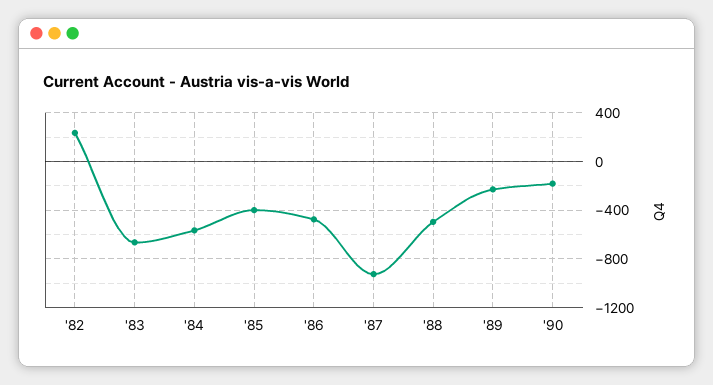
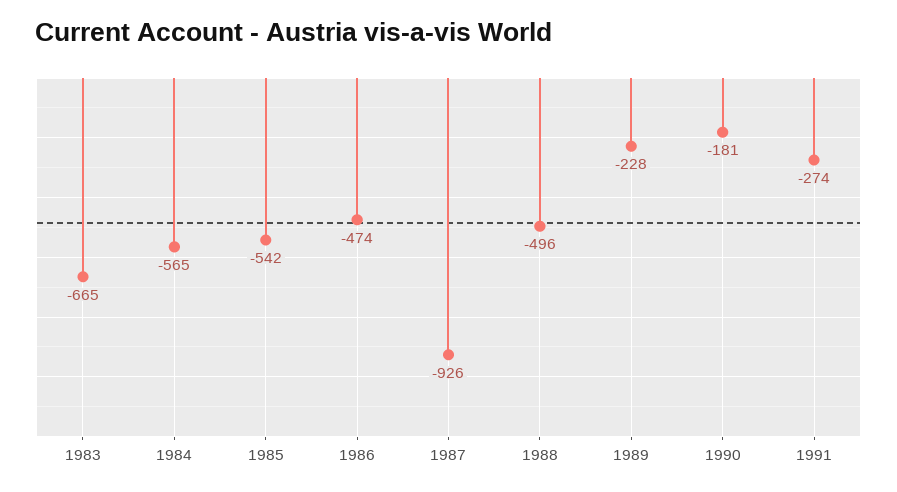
'82: 250 -> none
'85: -400 -> -542
1991: none -> -274

